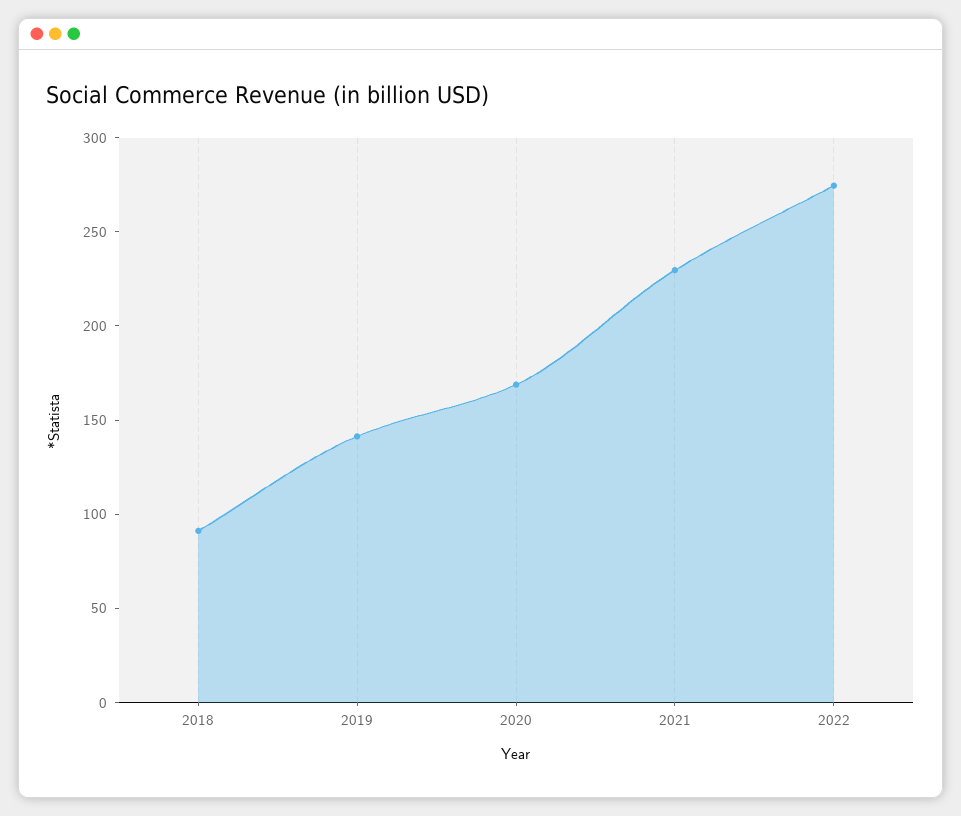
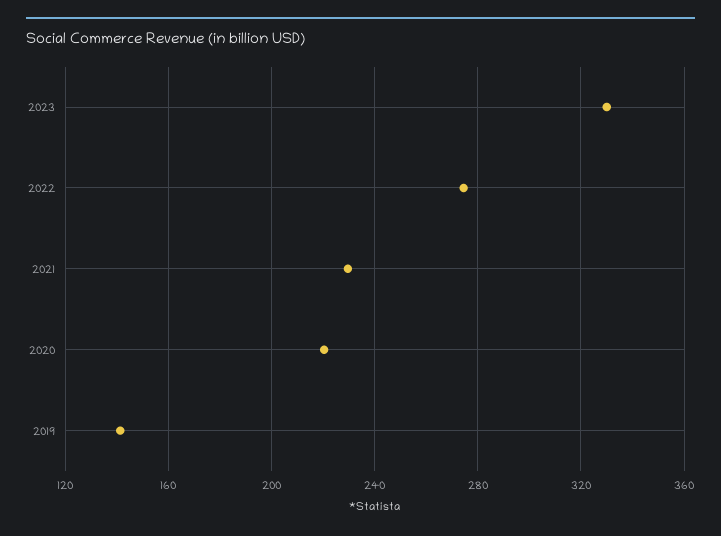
2018: 90 -> none
2020: 170 -> 220
2023: none -> 330

